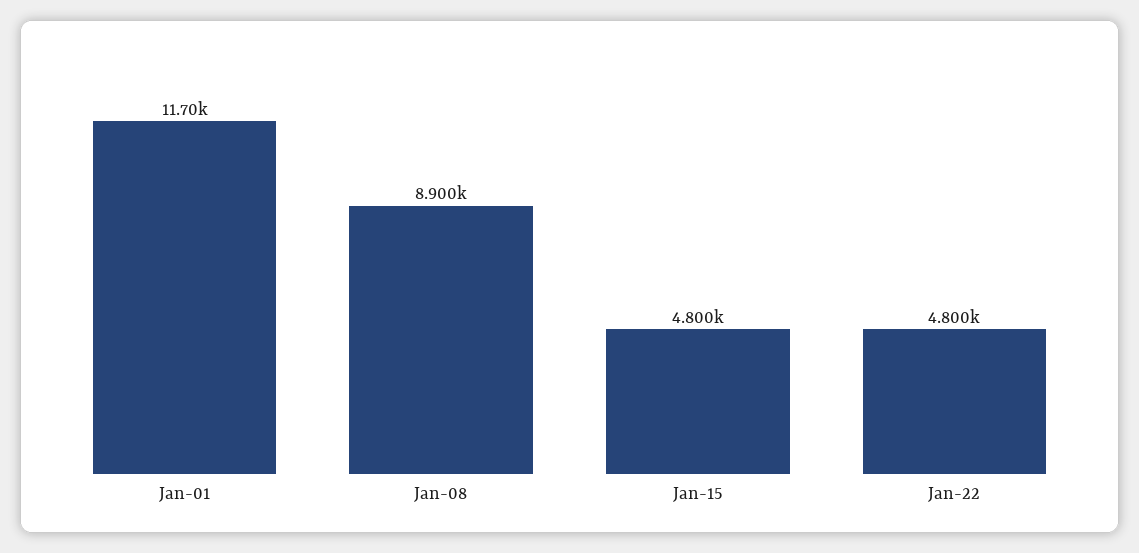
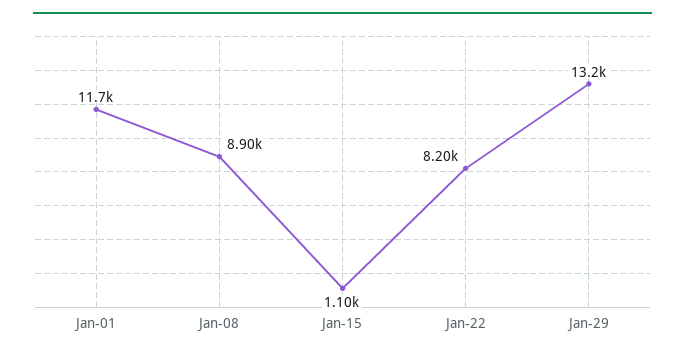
Jan-15: 4800 -> 1100
Jan-22: 4800 -> 8200
Jan-29: none -> 13200

